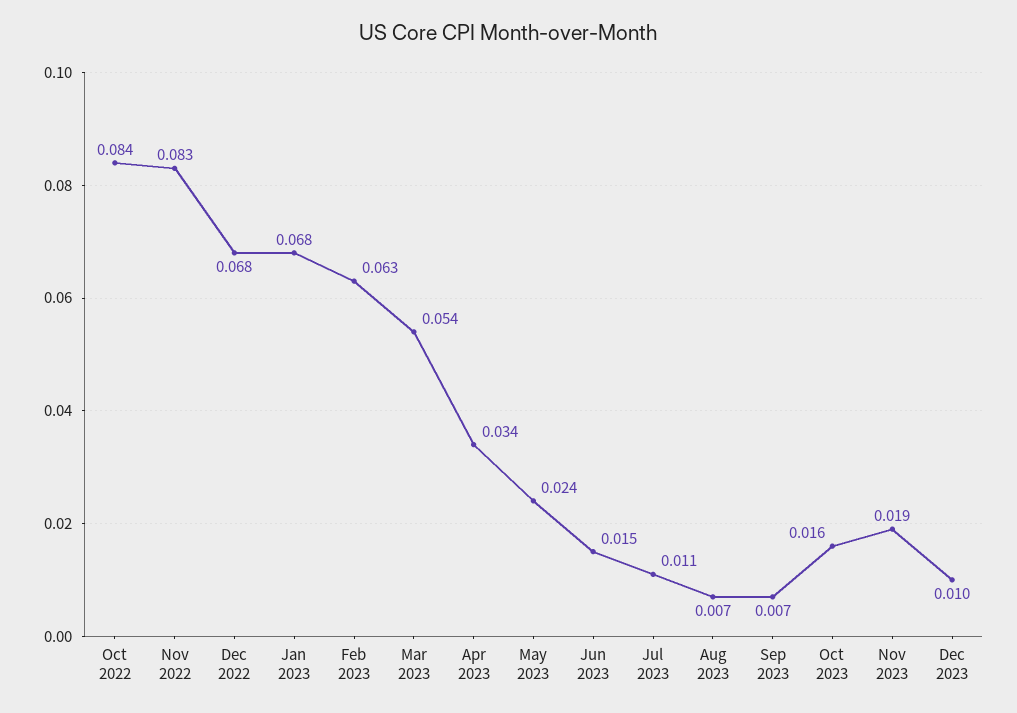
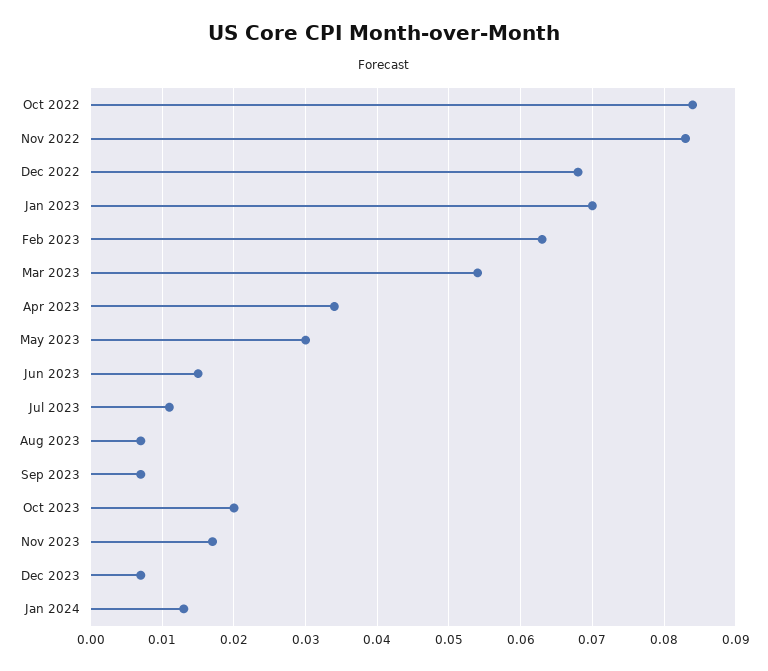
Jan 2023: 0.068 -> 0.07
May 2023: 0.024 -> 0.03
Oct 2023: 0.016 -> 0.02
Nov 2023: 0.019 -> 0.017
Dec 2023: 0.01 -> 0.007
Jan 2024: none -> 0.013

